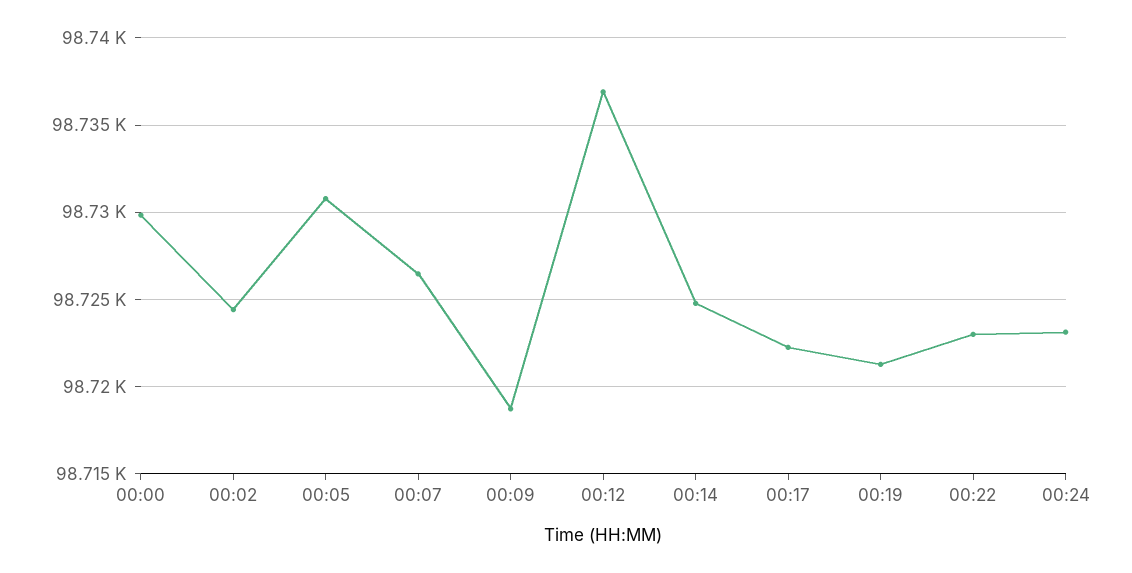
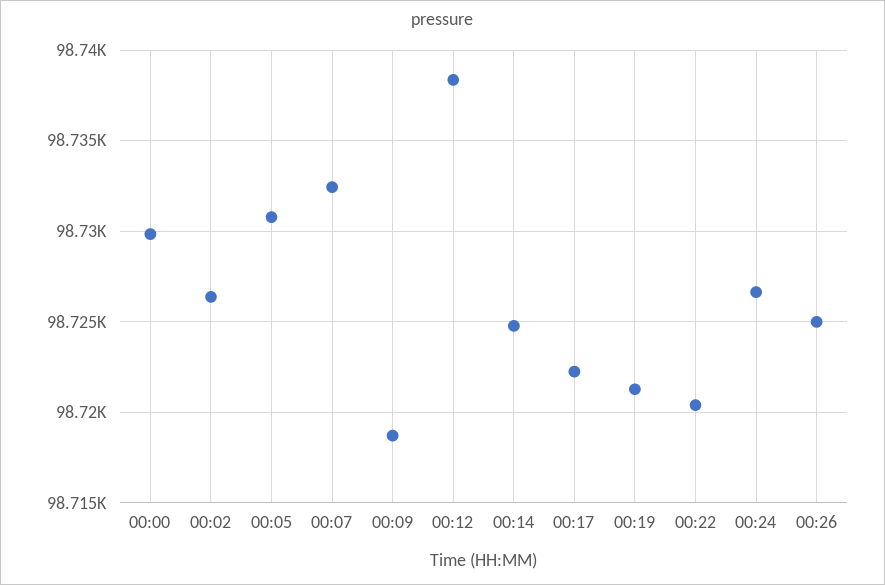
00:02: 98724.5 -> 98726.5
00:07: 98726.5 -> 98732.5
00:12: 98737 -> 98738.5
00:22: 98723 -> 98720.5
00:24: 98723 -> 98726.5
00:26: none -> 98725

